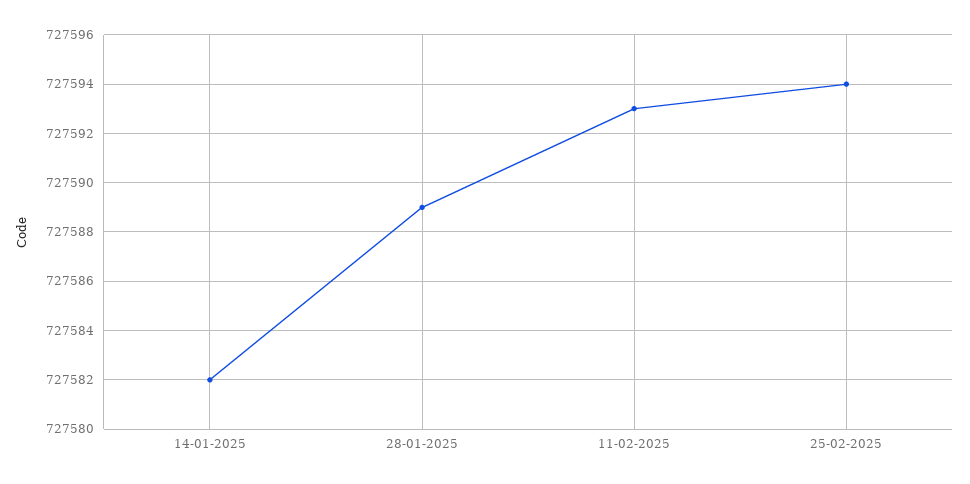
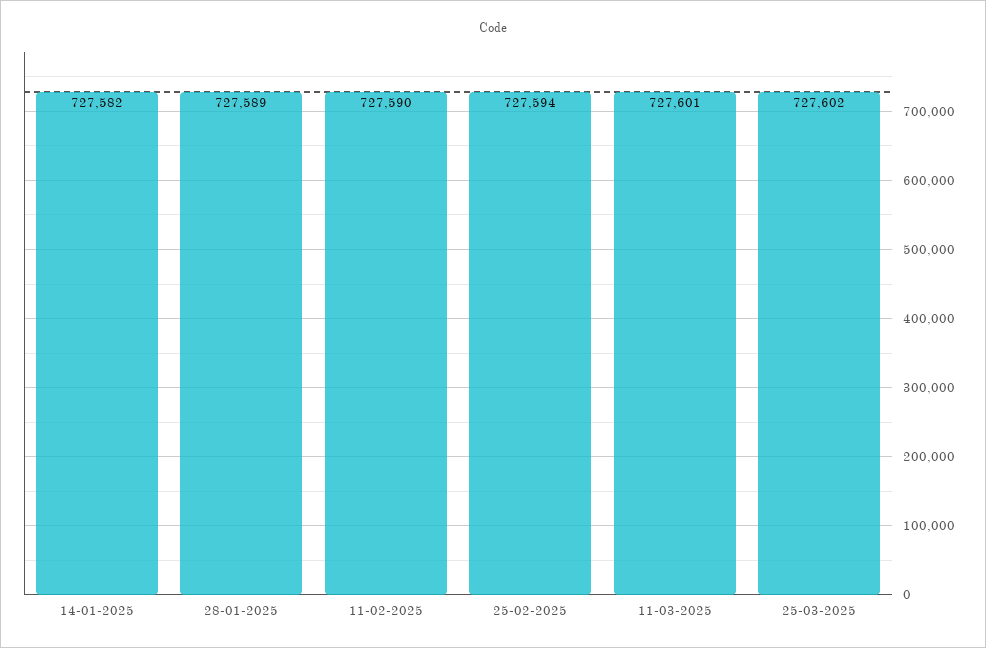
11-02-2025: 727593 -> 727590
11-03-2025: none -> 727601
25-03-2025: none -> 727602

